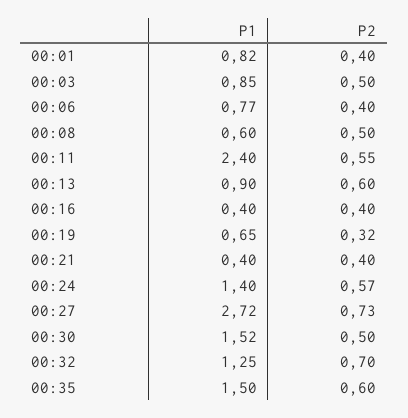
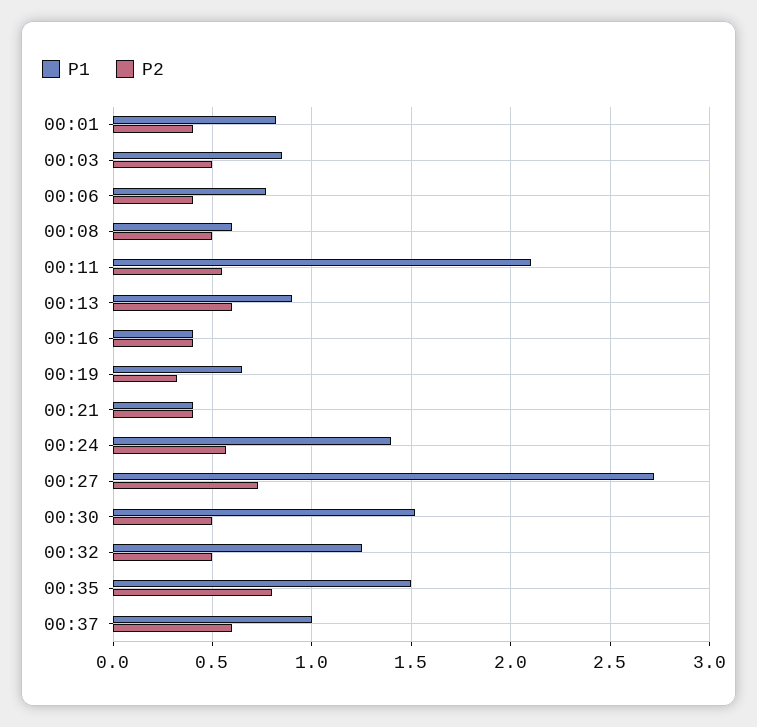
P1, 00:11: 2.4 -> 2.1
P2, 00:32: 0.7 -> 0.5
P2, 00:35: 0.6 -> 0.8
P1, 00:37: none -> 1
P2, 00:37: none -> 0.6

